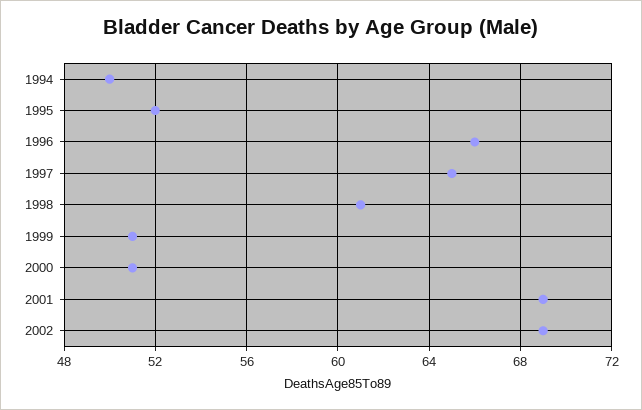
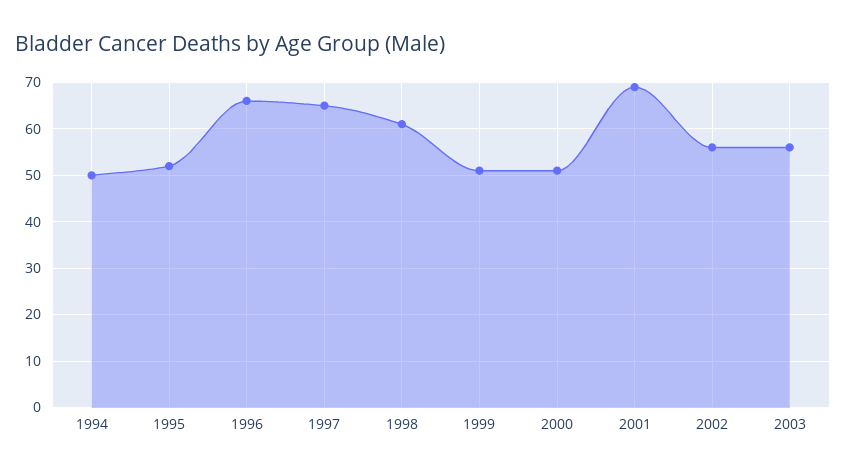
2002: 69 -> 55
2003: none -> 55

